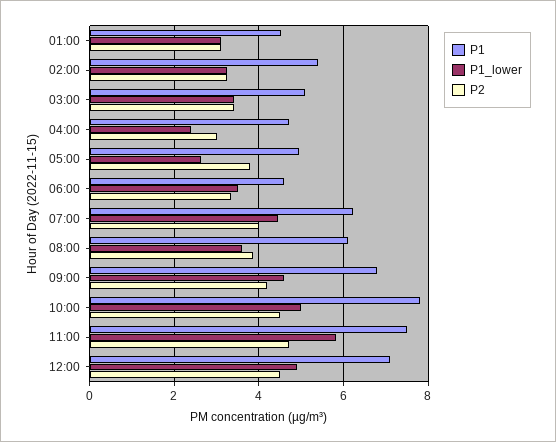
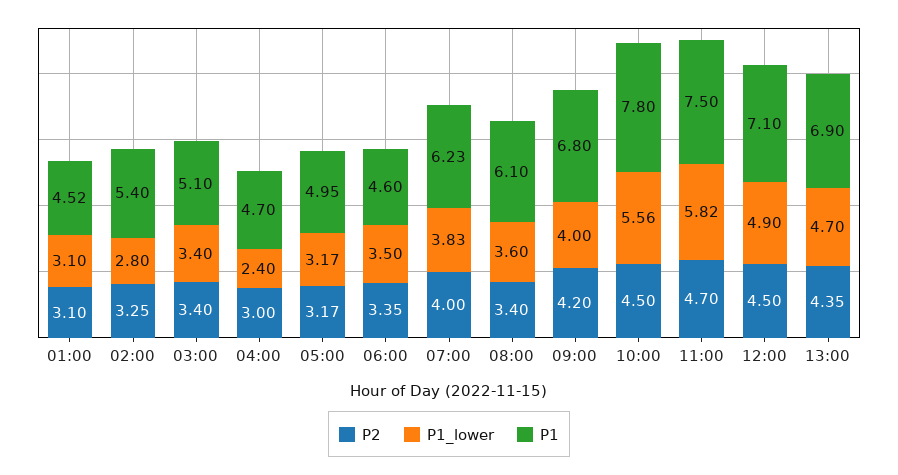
P1_lower, 02:00: 3.2 -> 2.8
P1_lower, 05:00: 2.6 -> 3.17
P2, 05:00: 3.8 -> 3.17
P1_lower, 07:00: 4.4 -> 3.83
P2, 08:00: 3.8 -> 3.4
P1_lower, 09:00: 4.6 -> 4
P1_lower, 10:00: 5 -> 5.56
P2, 13:00: none -> 4.35
P1_lower, 13:00: none -> 4.7
P1, 13:00: none -> 6.9

